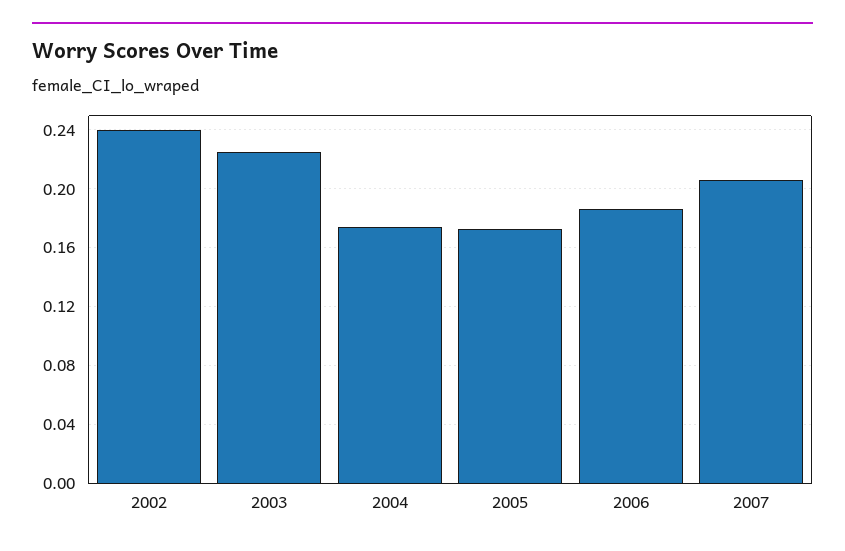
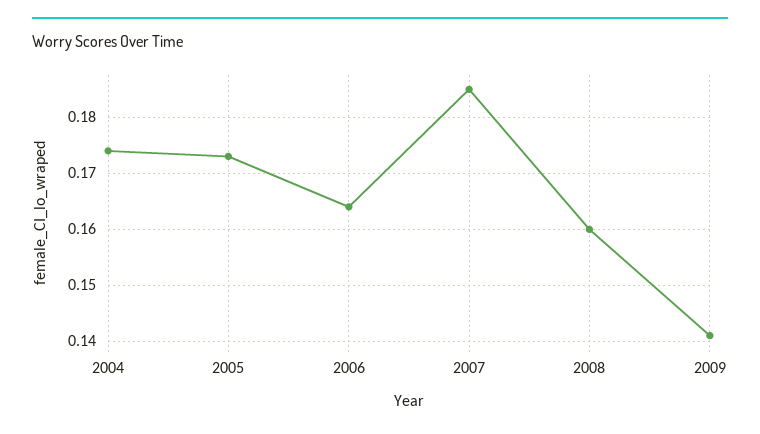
2002: 0.24 -> none
2003: 0.225 -> none
2006: 0.185 -> 0.165
2007: 0.205 -> 0.185
2008: none -> 0.16
2009: none -> 0.14

